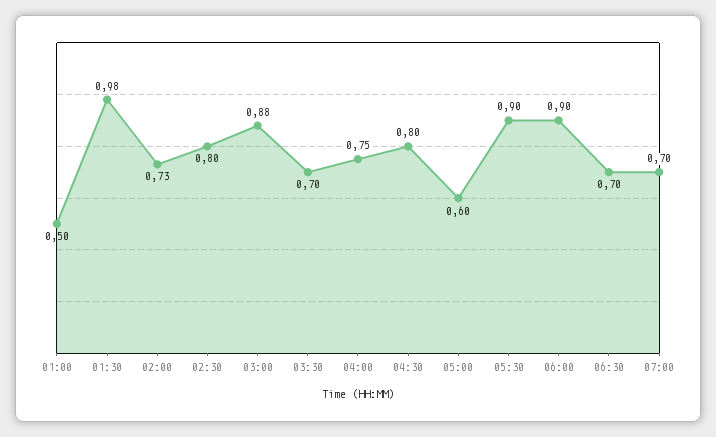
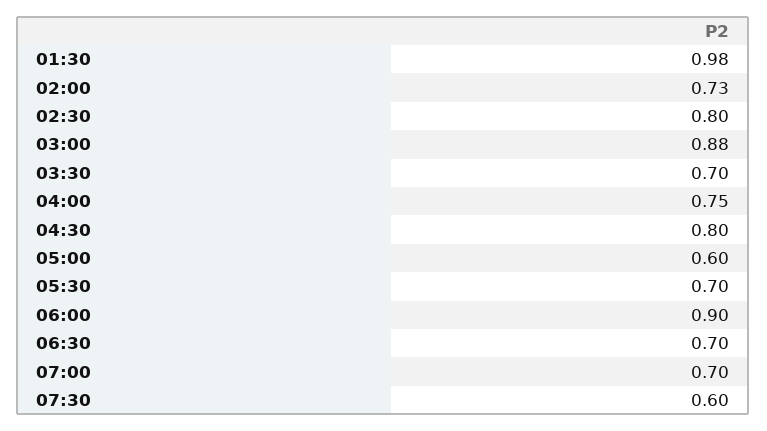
01:00: 0.5 -> none
05:30: 0.9 -> 0.7
07:30: none -> 0.6

